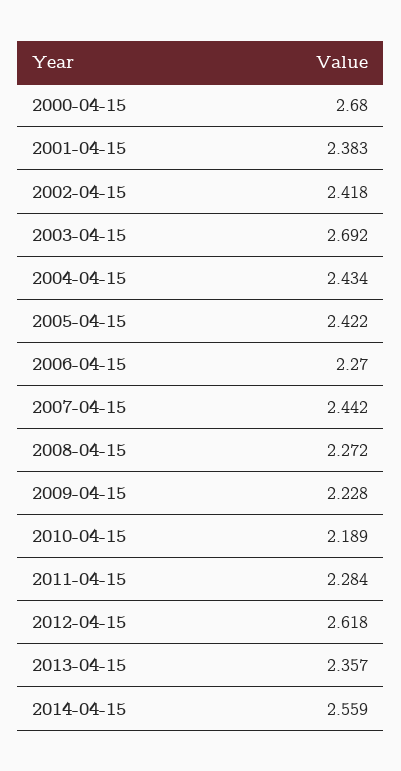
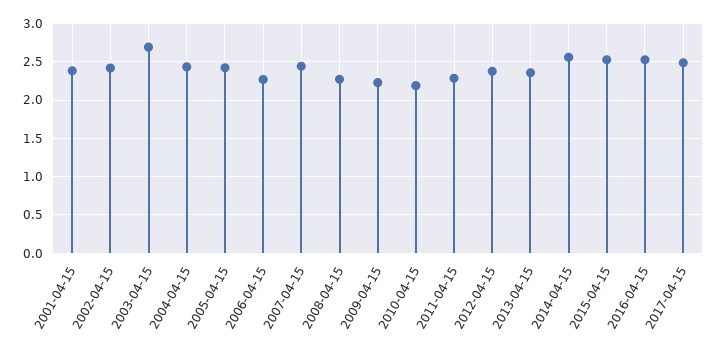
2000-04-15: 2.68 -> none
2012-04-15: 2.618 -> 2.4
2015-04-15: none -> 2.5
2016-04-15: none -> 2.5
2017-04-15: none -> 2.5

